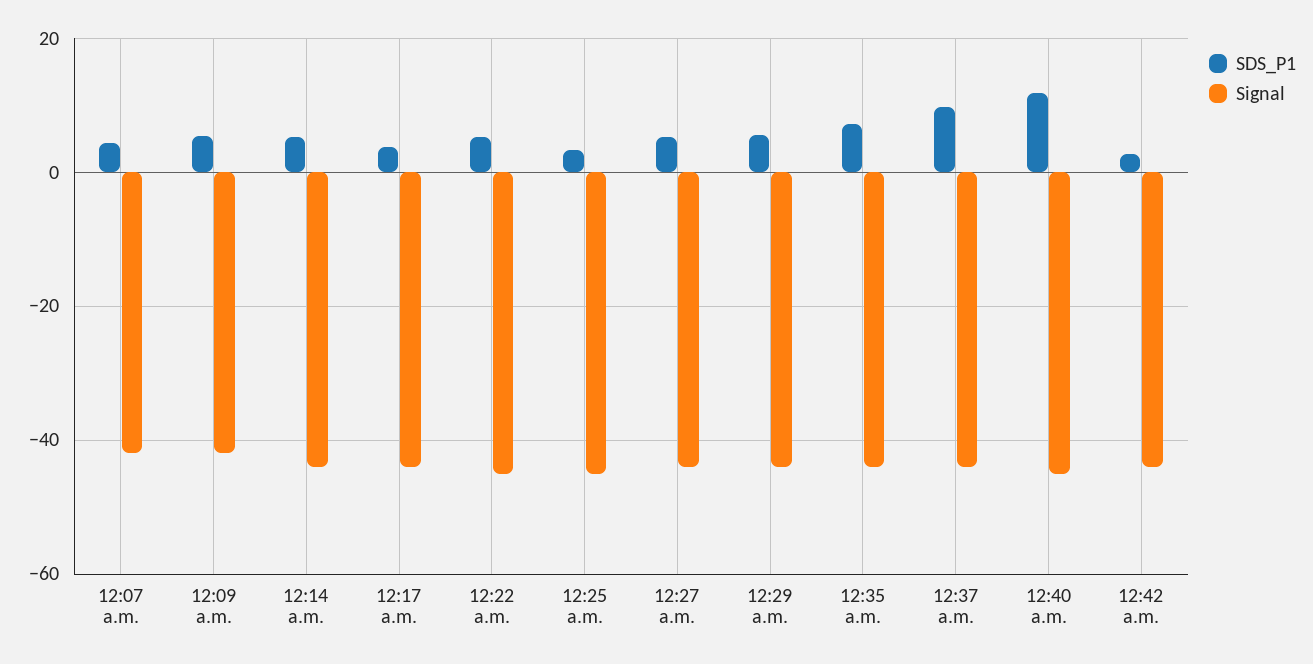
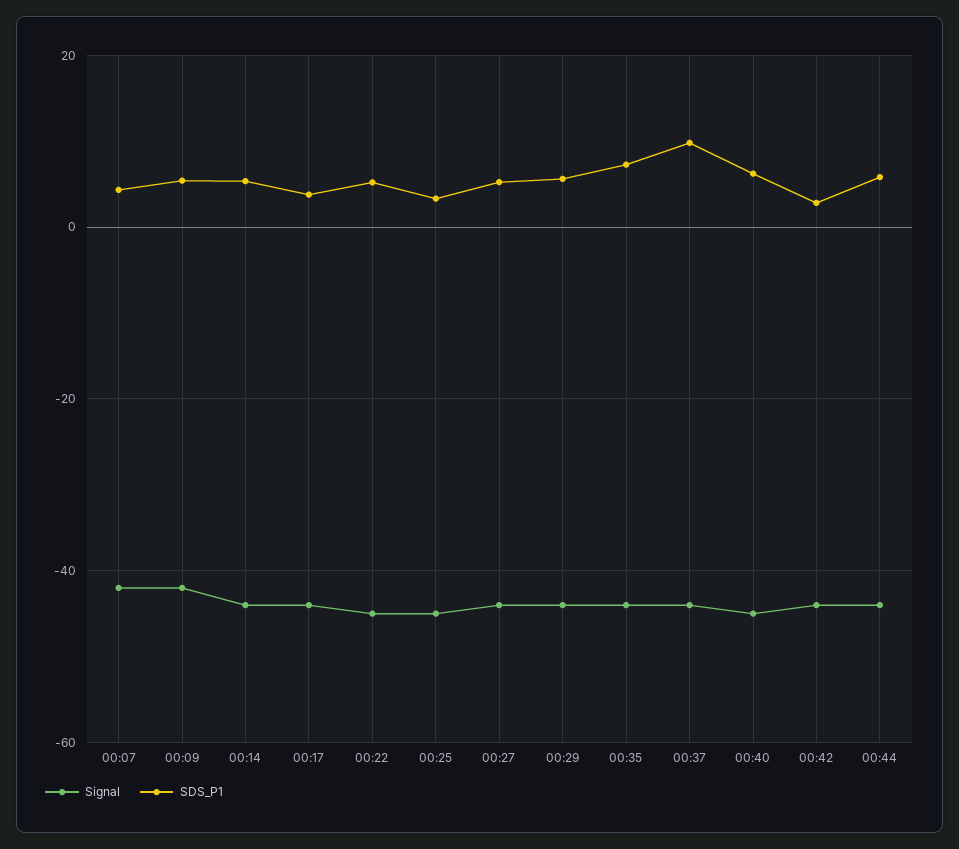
SDS_P1, 12:40 a.m.: 12 -> 6
Signal, 00:44: none -> -44
SDS_P1, 00:44: none -> 6

